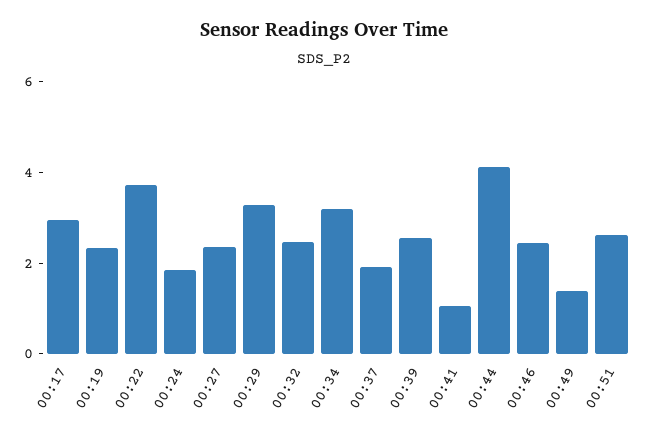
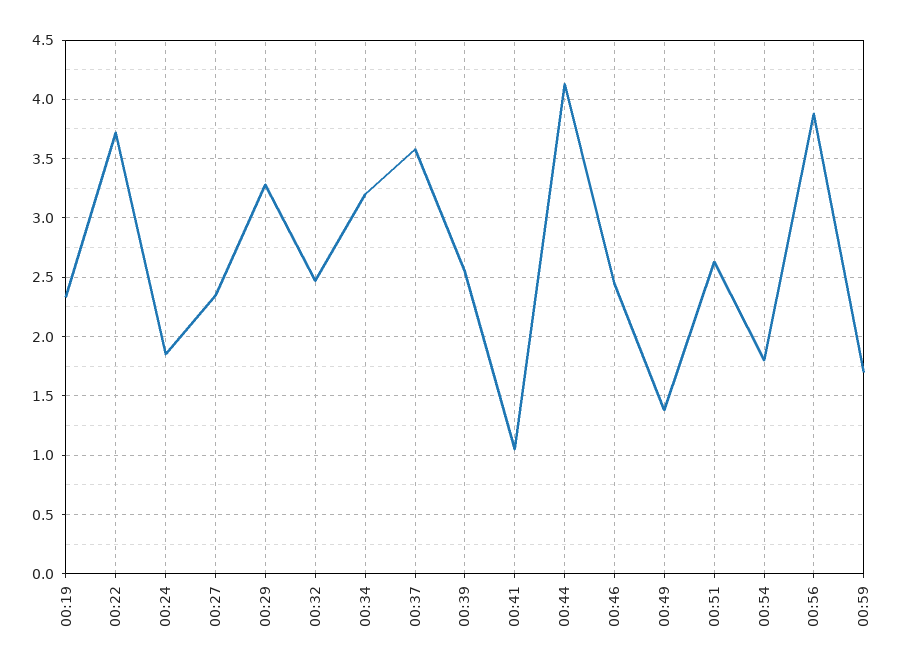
00:17: 3 -> none
00:37: 2 -> 3.6
00:54: none -> 1.8
00:56: none -> 3.9
00:59: none -> 1.7

